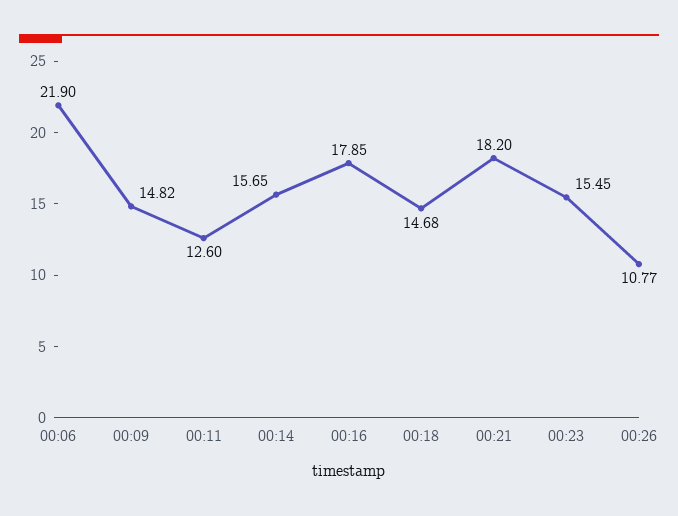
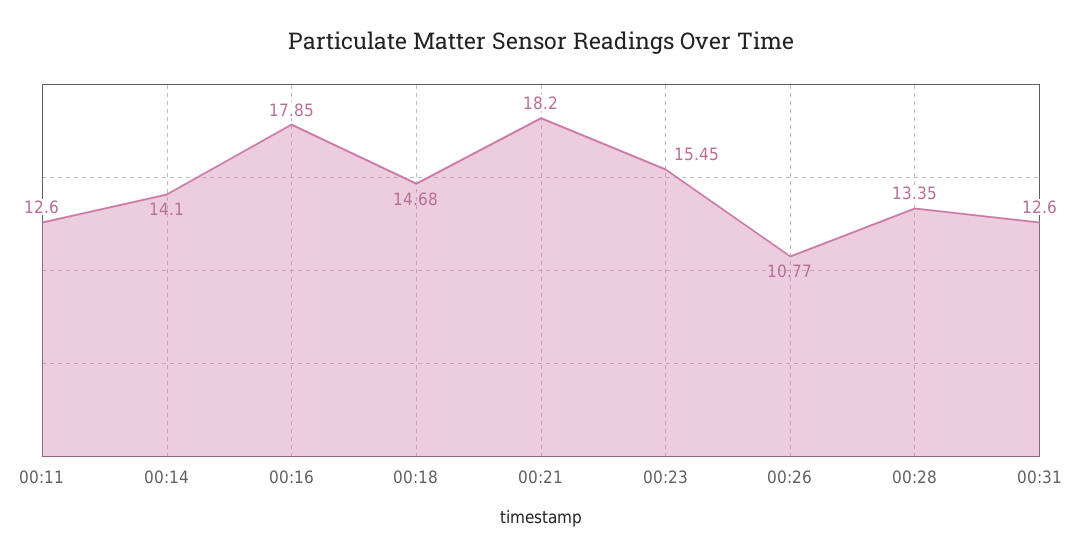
00:06: 21.9 -> none
00:09: 14.82 -> none
00:14: 15.65 -> 14.1
00:28: none -> 13.35
00:31: none -> 12.6

